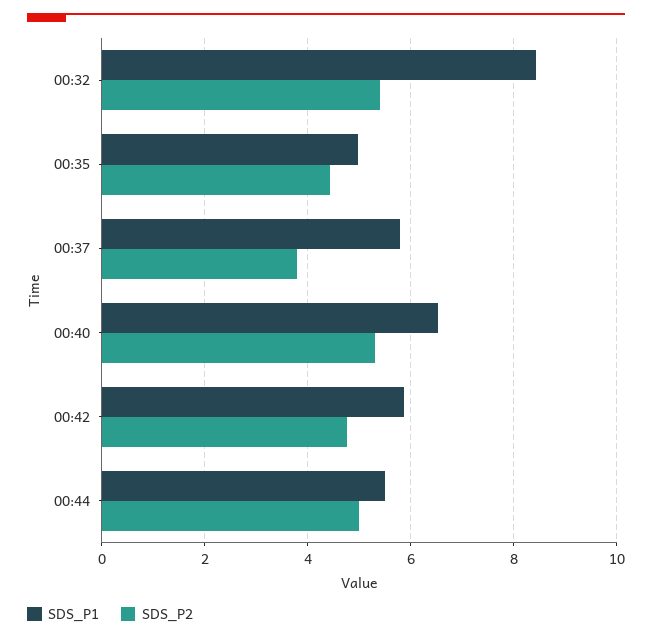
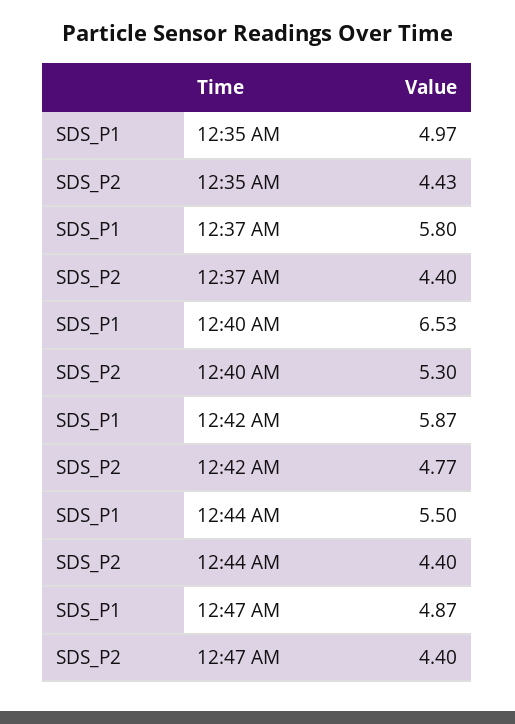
SDS_P1, 00:32: 8.4 -> none
SDS_P2, 00:32: 5.4 -> none
SDS_P2, 00:37: 3.8 -> 4.4
SDS_P2, 00:44: 5 -> 4.4
SDS_P1, 12:47 AM: none -> 4.87
SDS_P2, 12:47 AM: none -> 4.4

